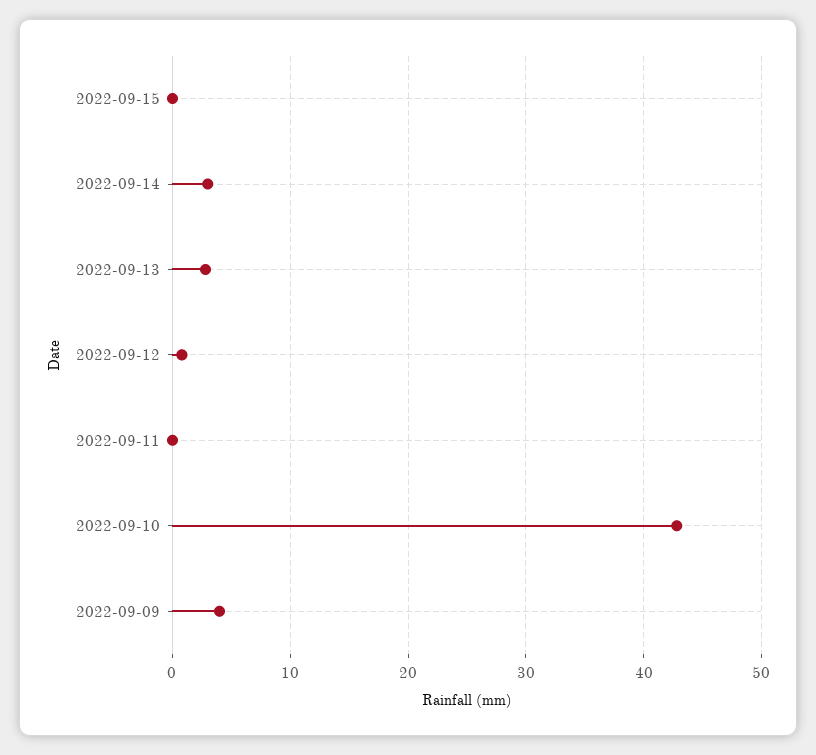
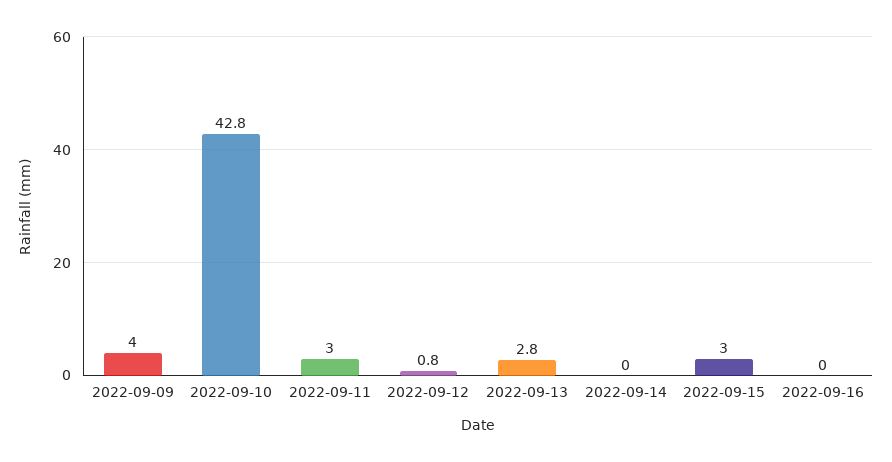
2022-09-15: 0 -> 3
2022-09-14: 3 -> 0
2022-09-11: 0 -> 3
2022-09-16: none -> 0

